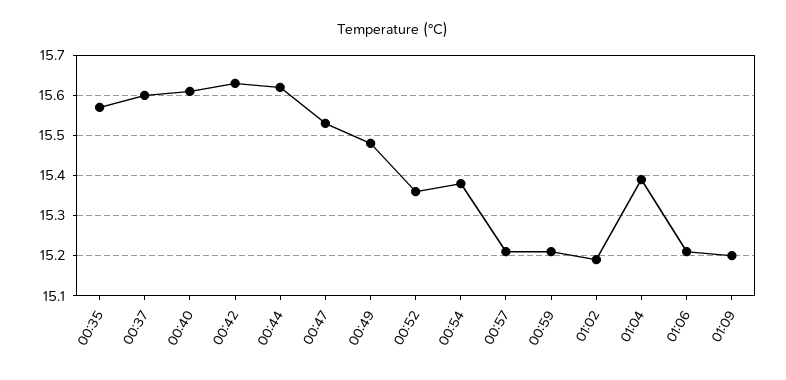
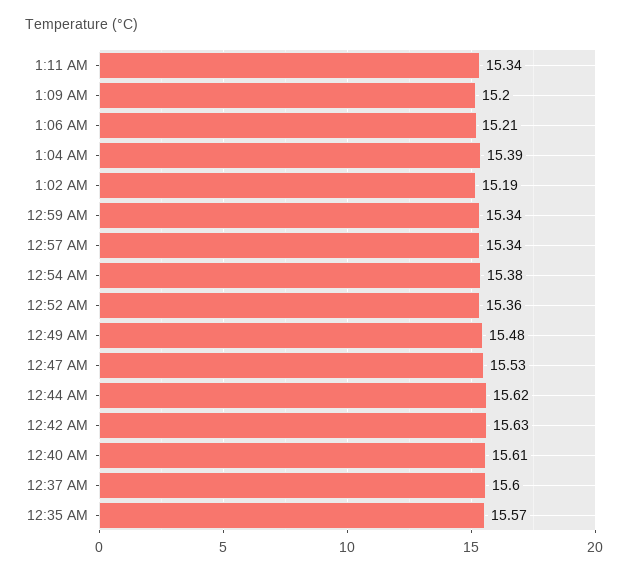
00:57: 15.2 -> 15.34
00:59: 15.2 -> 15.34
1:11 AM: none -> 15.34

